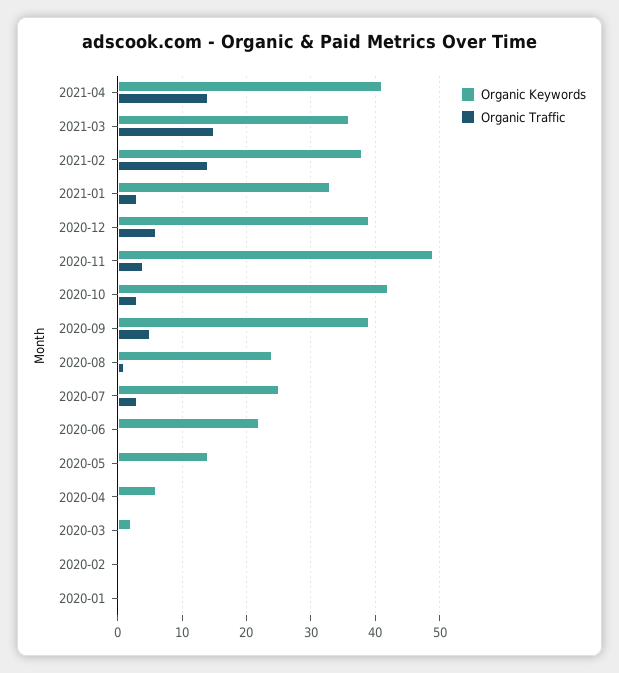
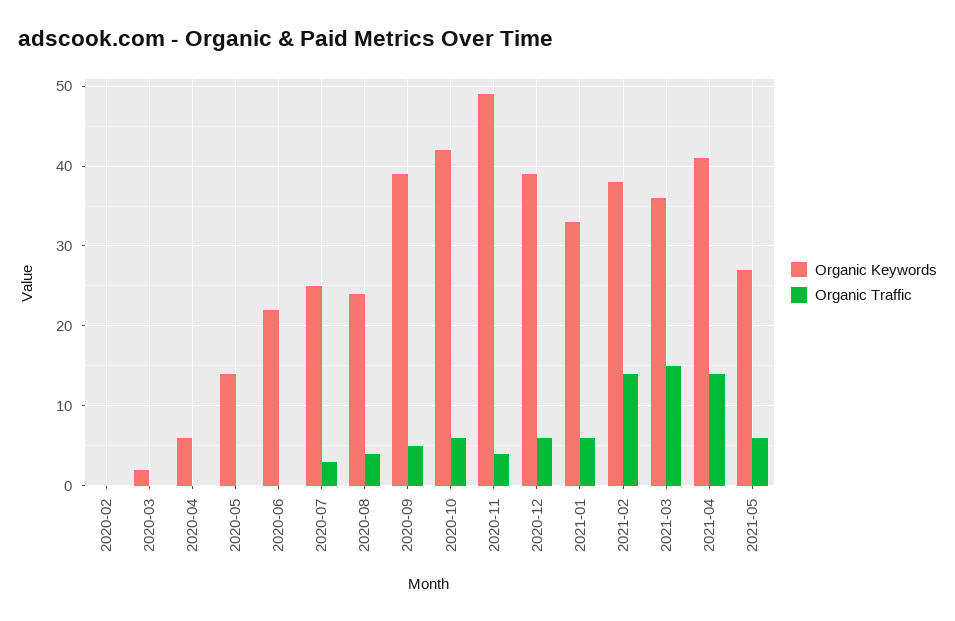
Organic Traffic, 2021-01: 3 -> 6
Organic Traffic, 2020-10: 3 -> 6
Organic Traffic, 2020-08: 1 -> 4
Organic Keywords, 2020-01: 0 -> none
Organic Traffic, 2020-01: 0 -> none
Organic Keywords, 2021-05: none -> 27
Organic Traffic, 2021-05: none -> 6

